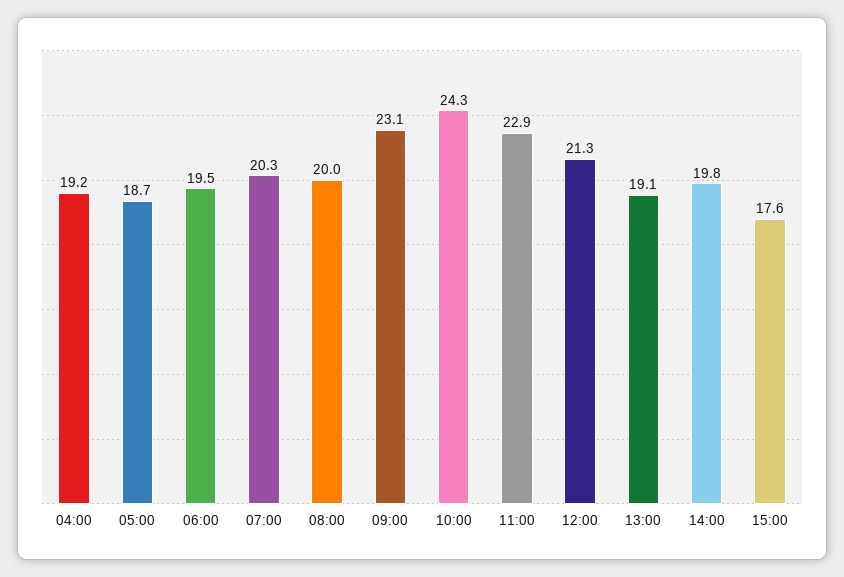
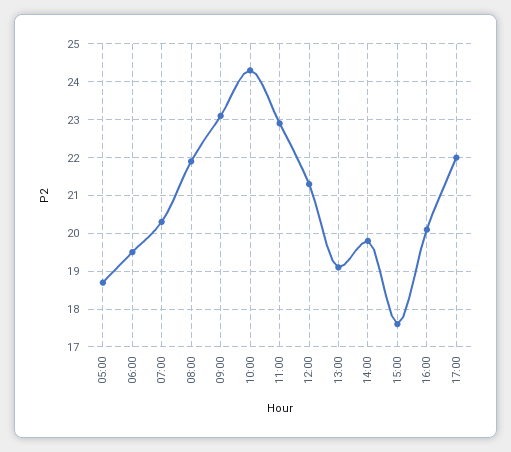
04:00: 19.2 -> none
08:00: 20 -> 22
16:00: none -> 20
17:00: none -> 22

